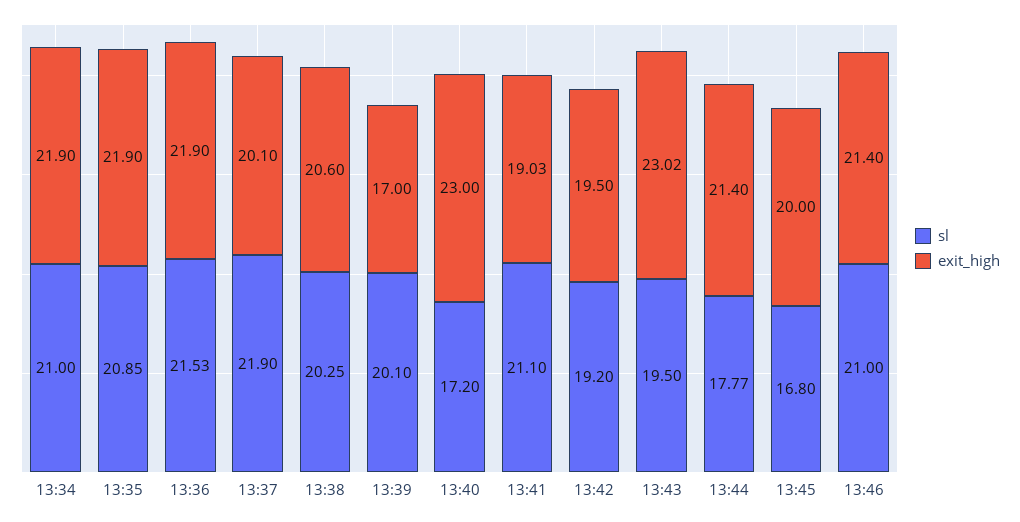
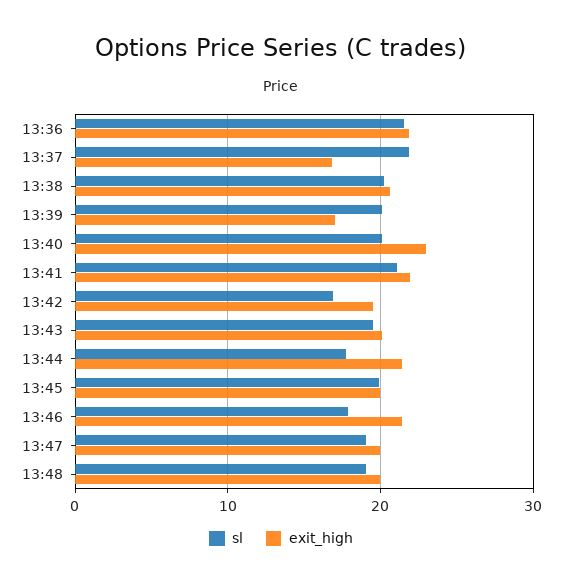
sl, 13:34: 21 -> none
exit_high, 13:34: 21.9 -> none
sl, 13:35: 20.85 -> none
exit_high, 13:35: 21.9 -> none
exit_high, 13:37: 20.1 -> 17
sl, 13:40: 17.2 -> 20
exit_high, 13:41: 19.03 -> 22
sl, 13:42: 19.2 -> 17
exit_high, 13:43: 23.02 -> 20
sl, 13:45: 16.8 -> 20
sl, 13:46: 21 -> 18
sl, 13:47: none -> 19
exit_high, 13:47: none -> 20
sl, 13:48: none -> 19
exit_high, 13:48: none -> 20

